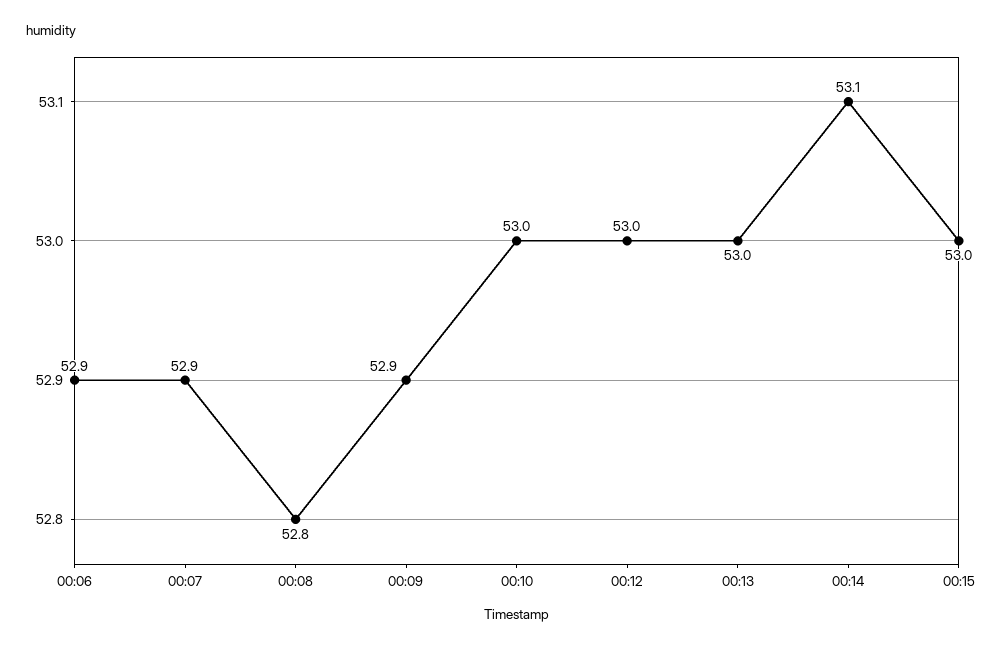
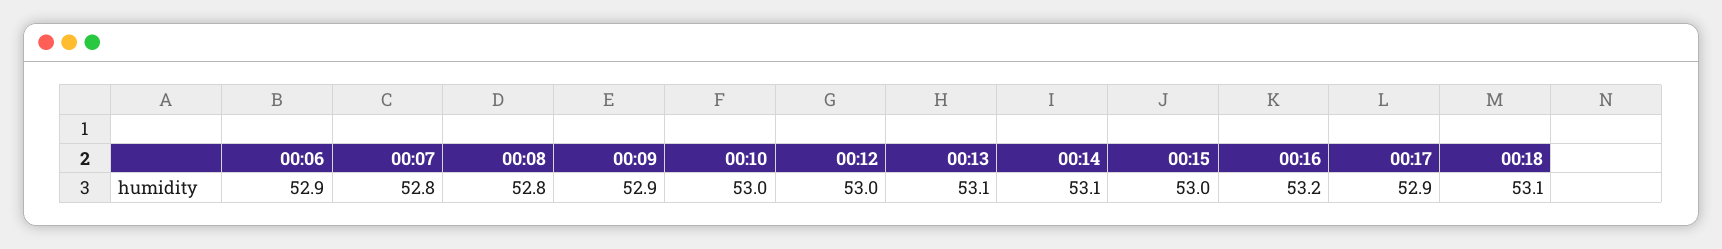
00:07: 52.9 -> 52.8
00:13: 53 -> 53.1
00:16: none -> 53.2
00:17: none -> 52.9
00:18: none -> 53.1

